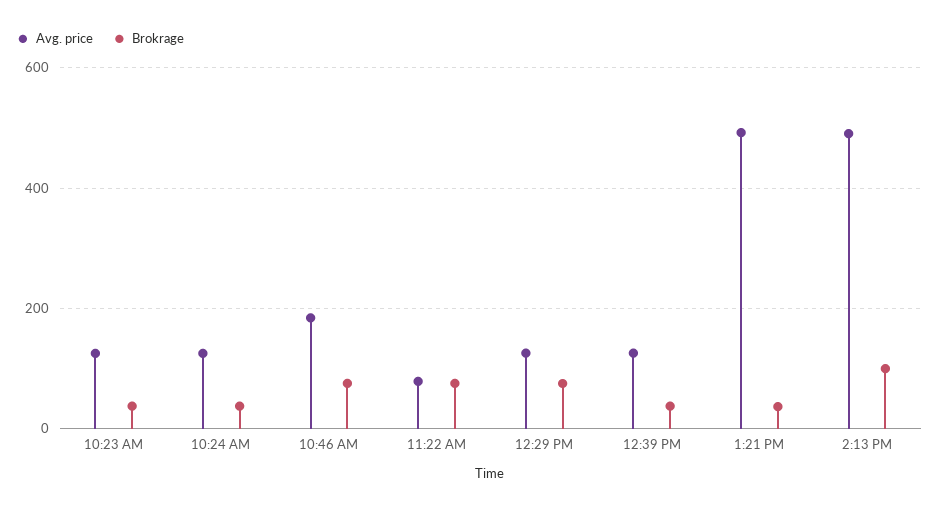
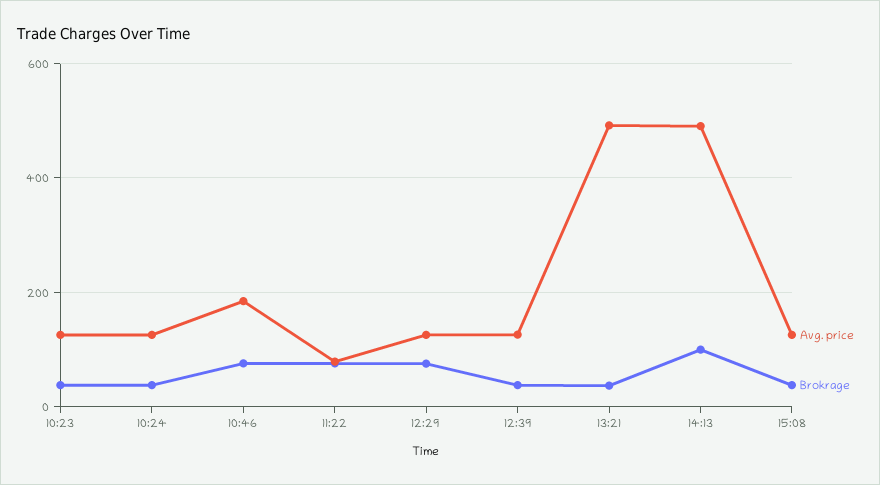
Avg. price, 15:08: none -> 120
Brokrage, 15:08: none -> 40

